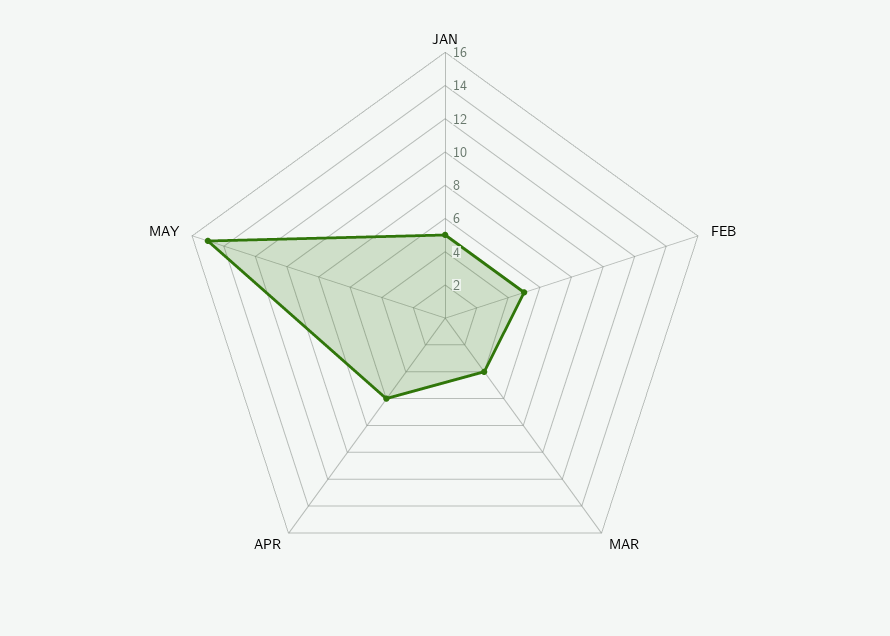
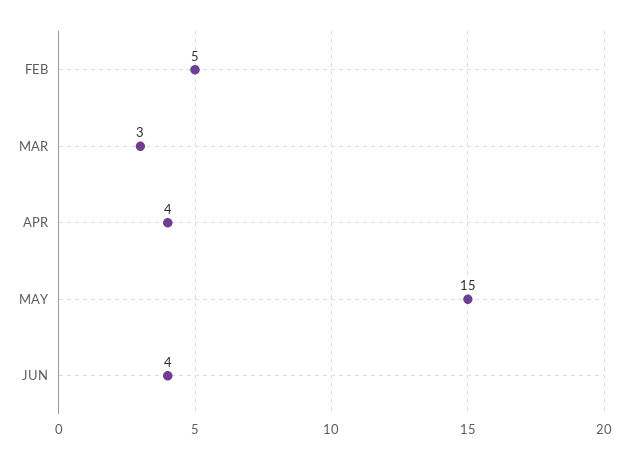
JAN: 5 -> none
MAR: 4 -> 3
APR: 6 -> 4
JUN: none -> 4

